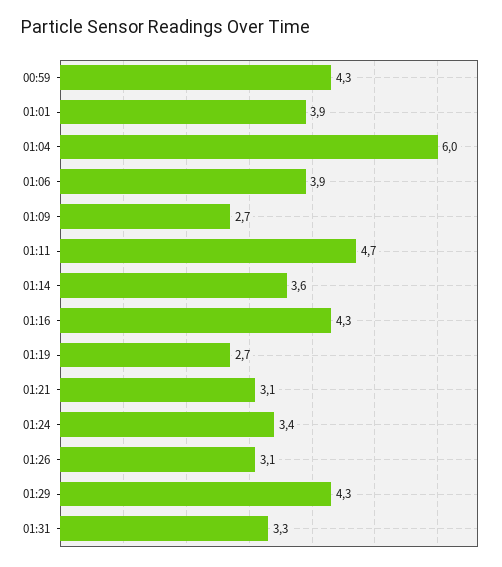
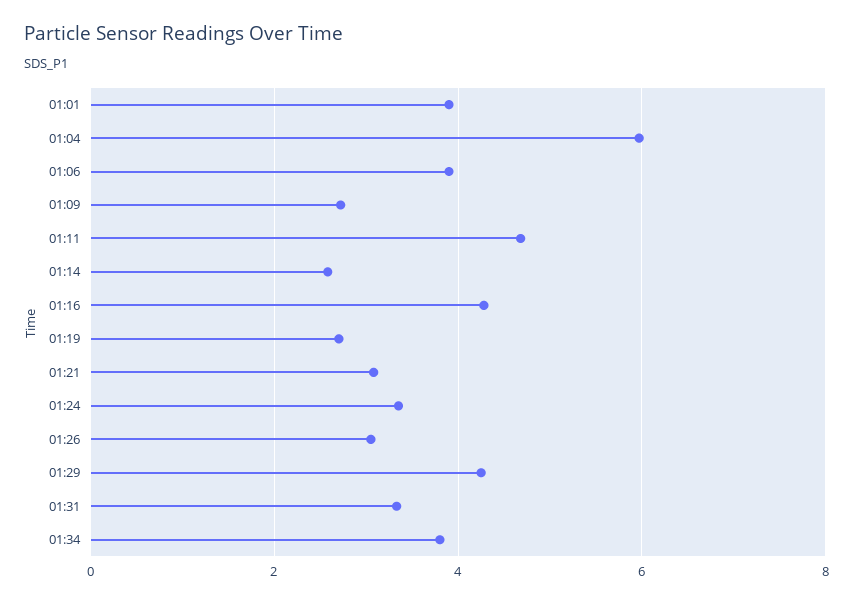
00:59: 4.3 -> none
01:14: 3.6 -> 2.6
01:34: none -> 3.8

